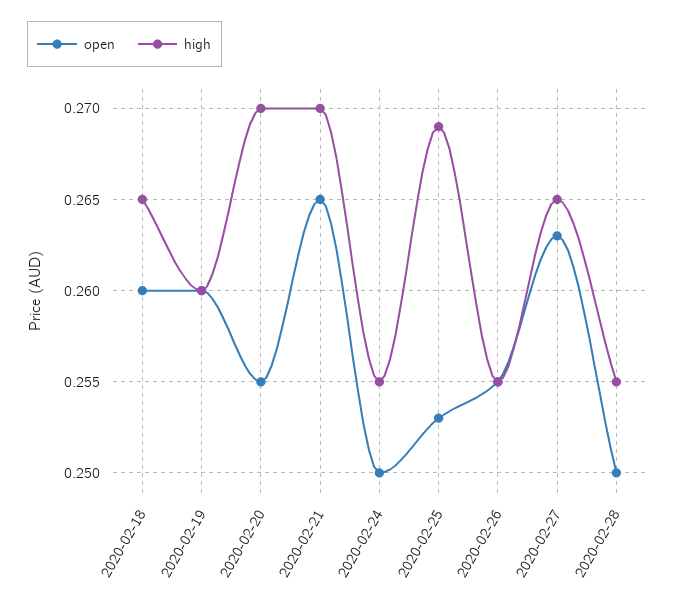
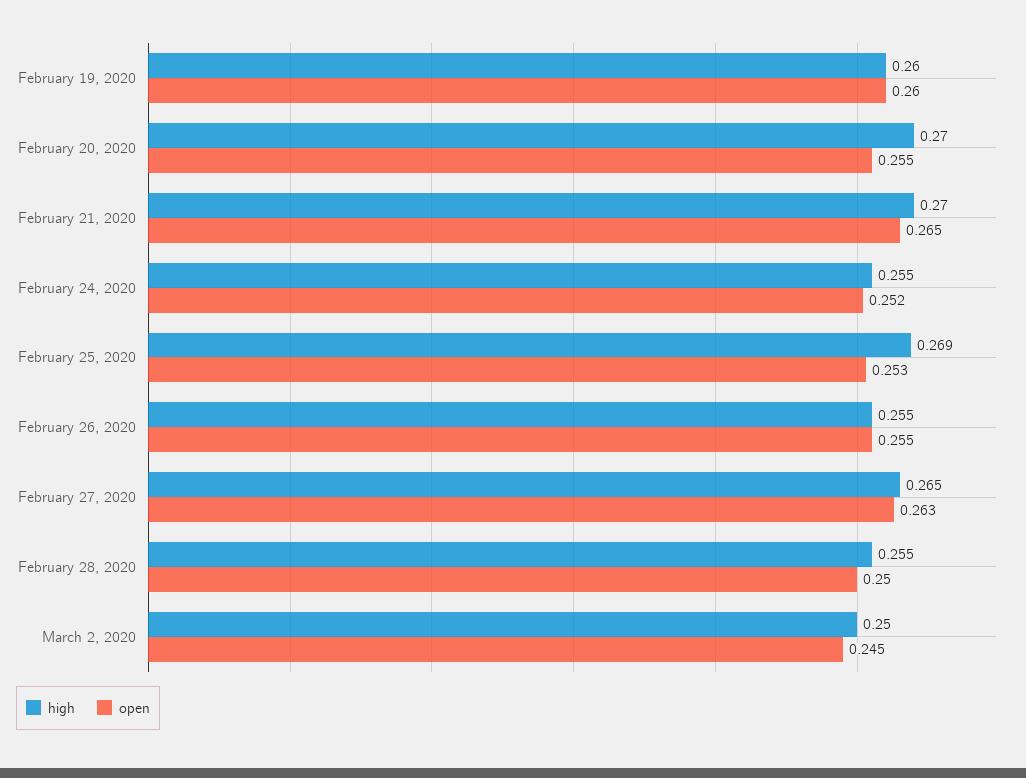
open, 2020-02-18: 0.26 -> none
high, 2020-02-18: 0.265 -> none
open, 2020-02-24: 0.25 -> 0.252
high, March 2, 2020: none -> 0.25
open, March 2, 2020: none -> 0.245

